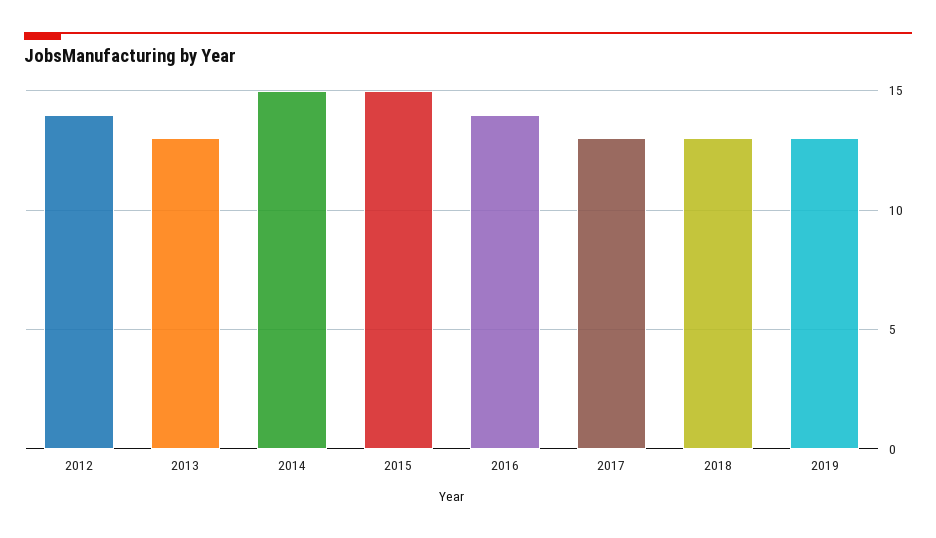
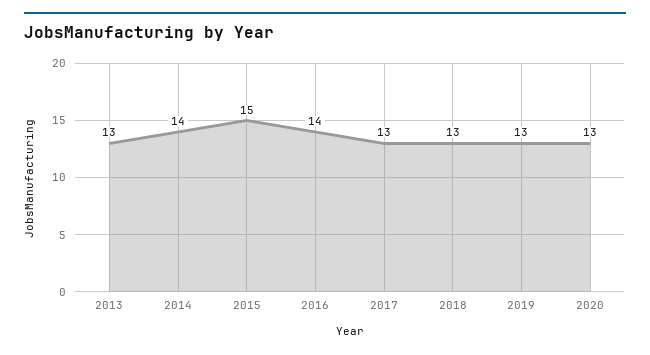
2012: 14 -> none
2014: 15 -> 14
2020: none -> 13

